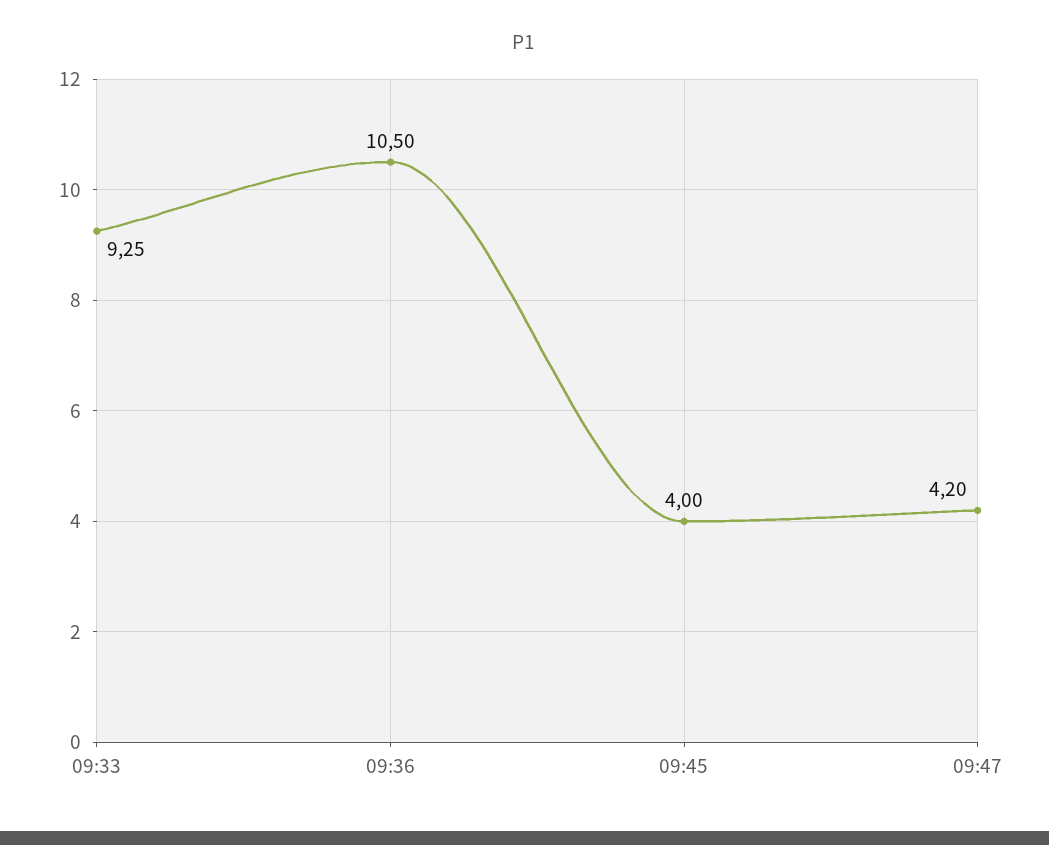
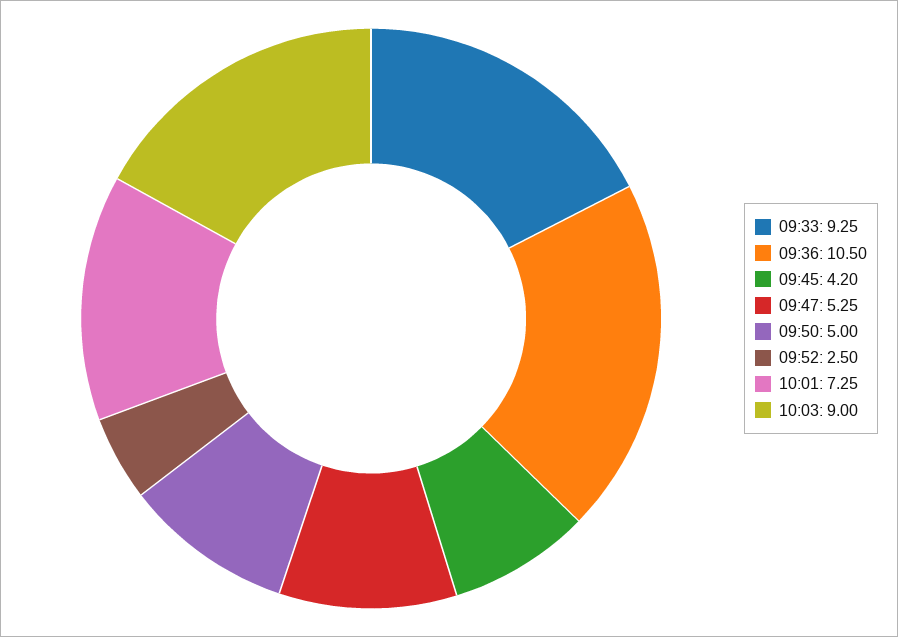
09:45: 4 -> 4.2
09:47: 4.2 -> 5.25
09:50: none -> 5
09:52: none -> 2.5
10:01: none -> 7.25
10:03: none -> 9

